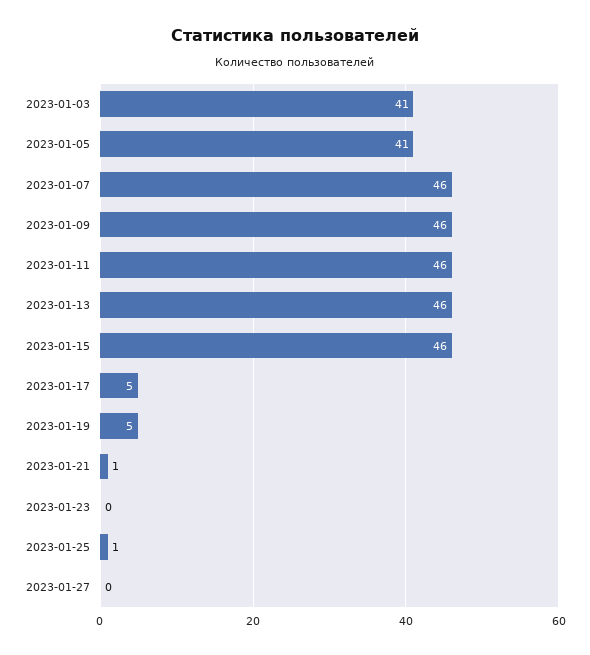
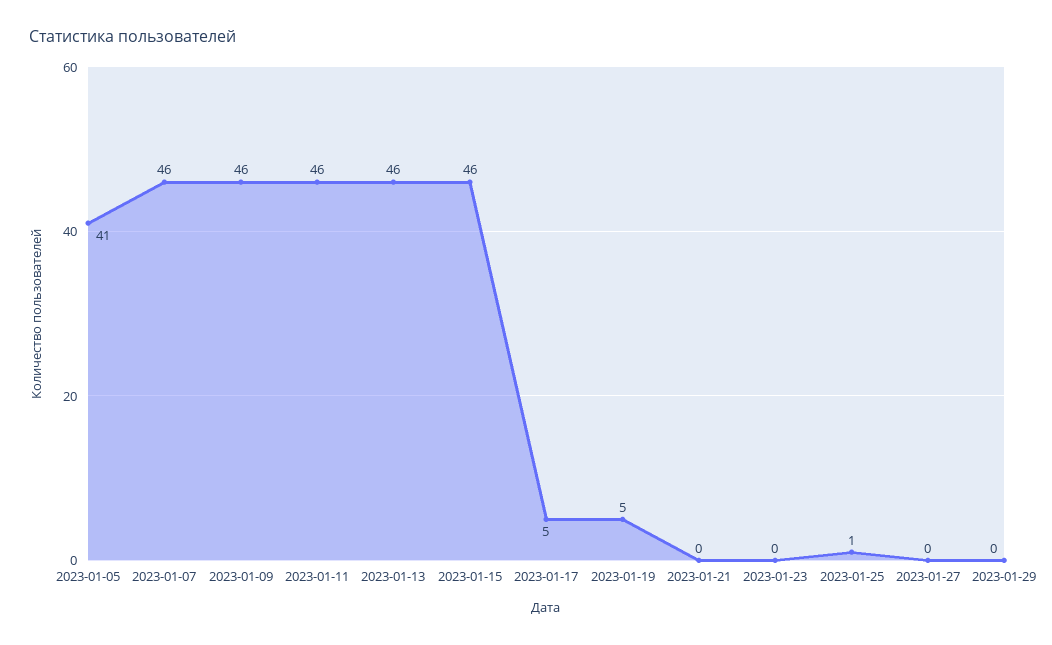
2023-01-03: 41 -> none
2023-01-21: 1 -> 0
2023-01-29: none -> 0

